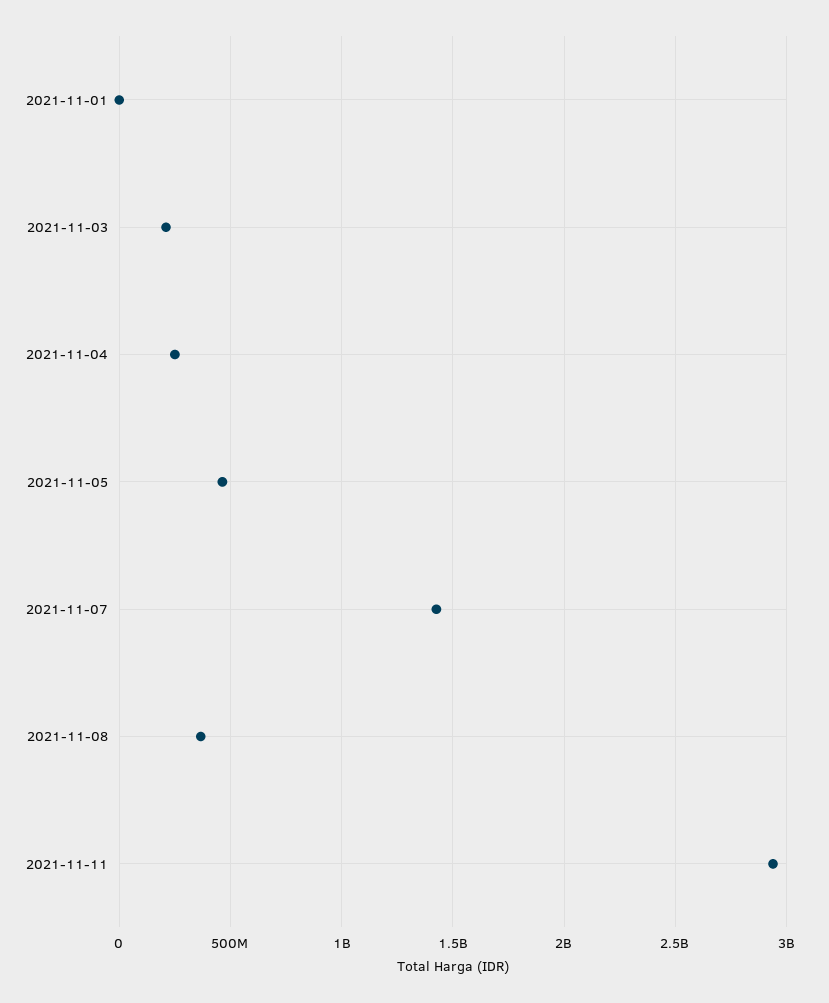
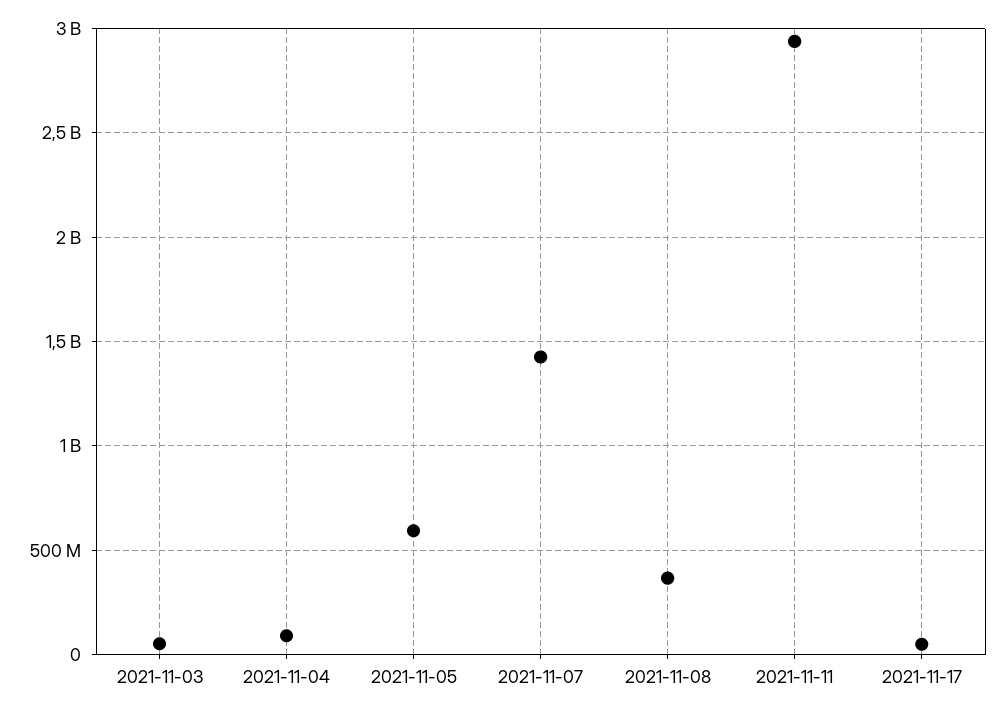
2021-11-01: 0 -> none
2021-11-03: 200000000 -> 50000000
2021-11-04: 250000000 -> 100000000
2021-11-05: 450000000 -> 600000000
2021-11-17: none -> 50000000

